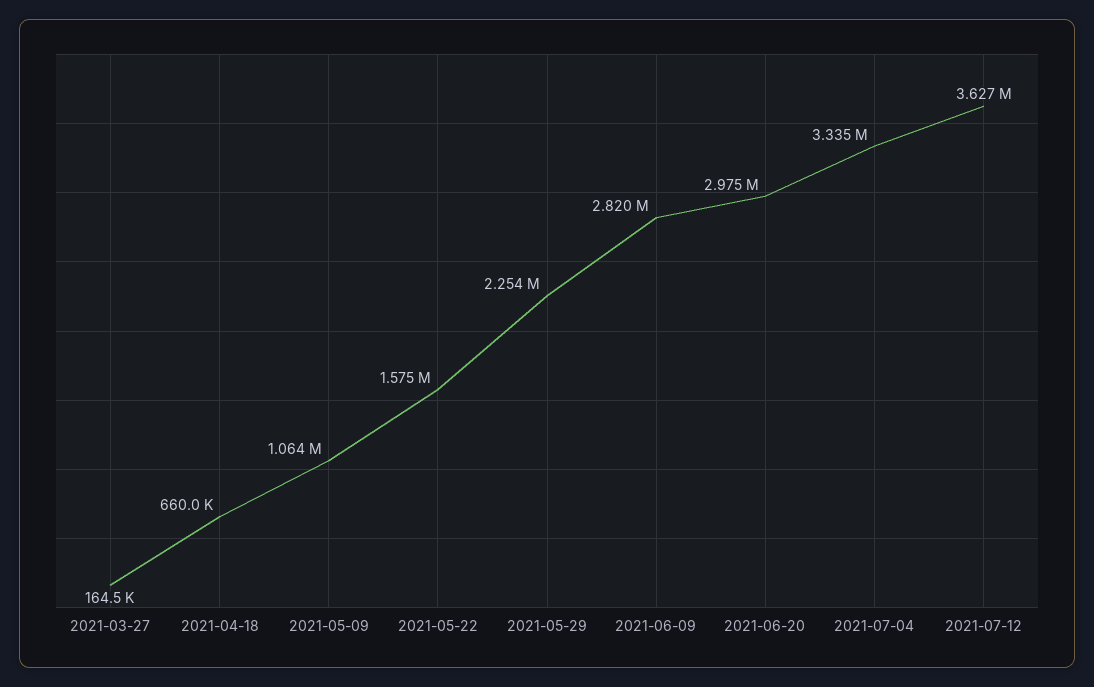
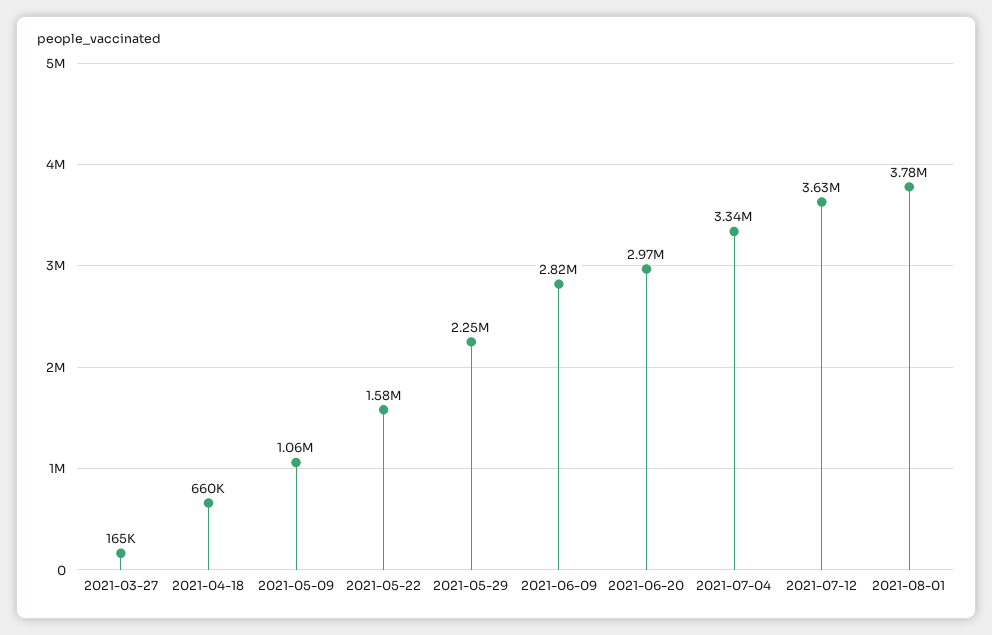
2021-08-01: none -> 3780000

